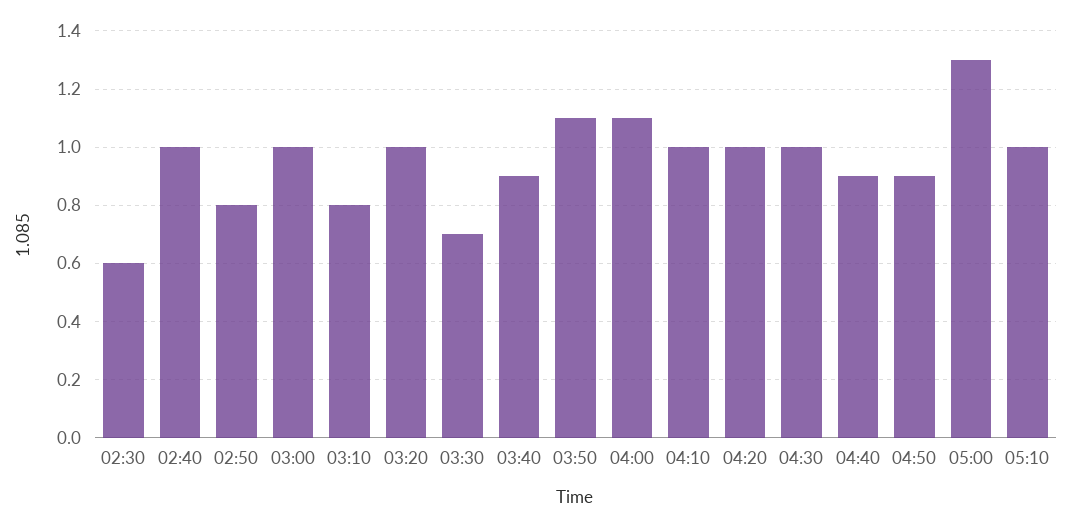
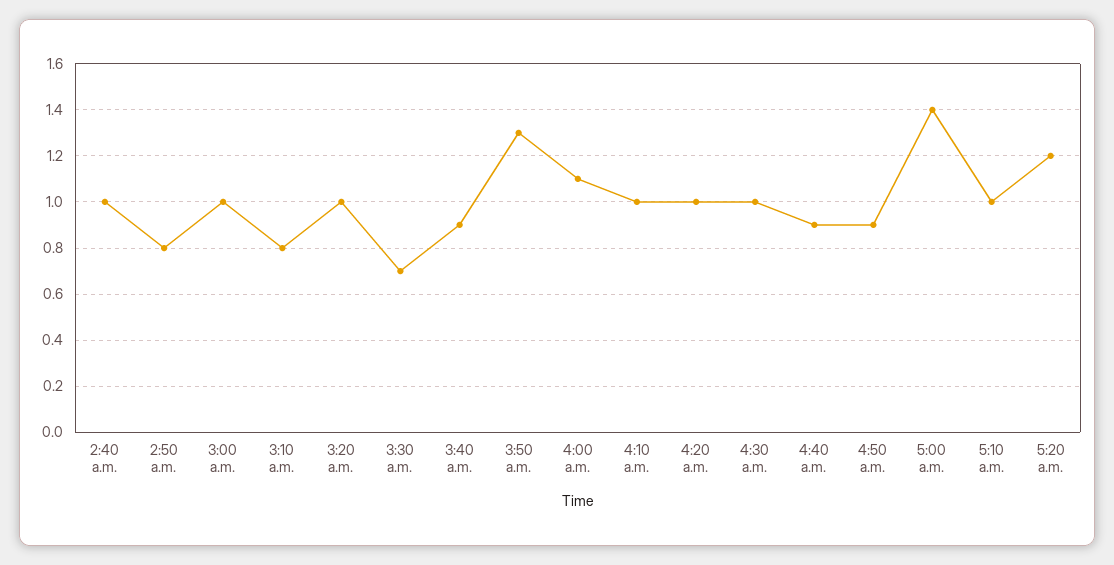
02:30: 0.6 -> none
03:50: 1.1 -> 1.3
05:00: 1.3 -> 1.4
5:20 a.m.: none -> 1.2

